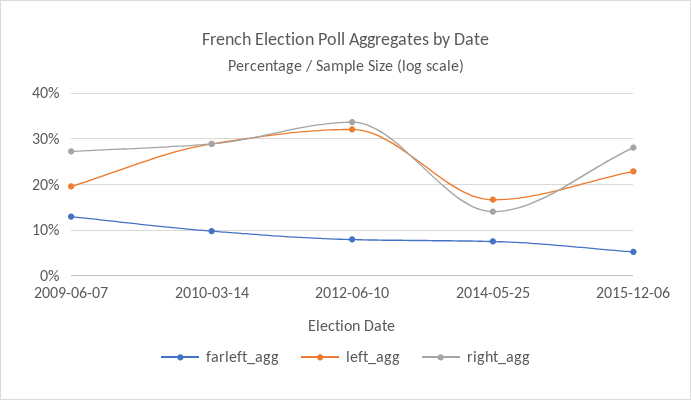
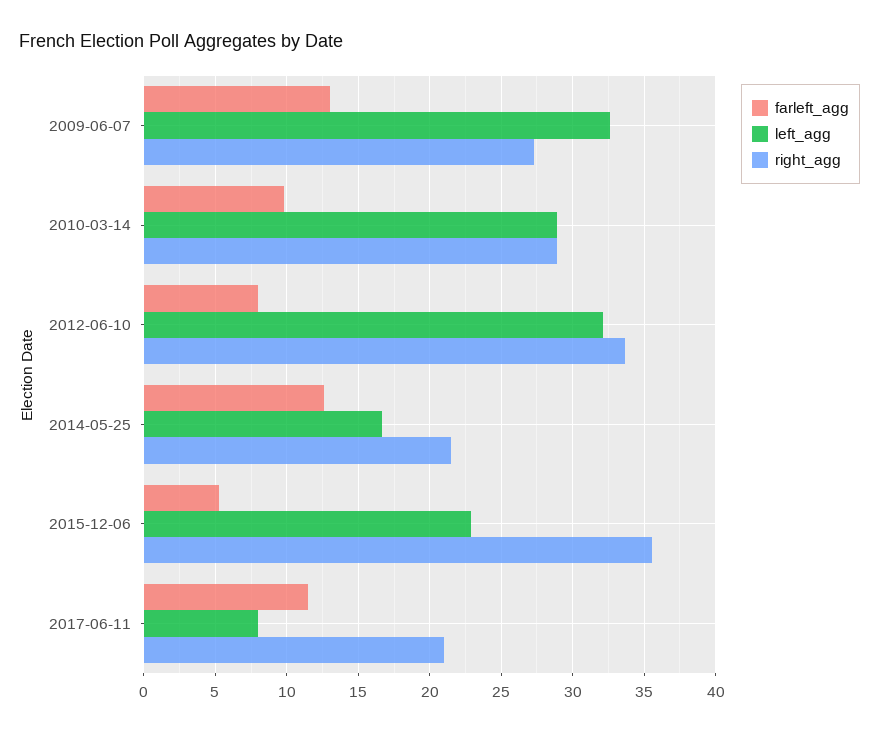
left_agg, 2009-06-07: 20 -> 32.5
farleft_agg, 2014-05-25: 8 -> 12.5
right_agg, 2014-05-25: 14 -> 21.5
right_agg, 2015-12-06: 28 -> 35.5
farleft_agg, 2017-06-11: none -> 11.5
left_agg, 2017-06-11: none -> 8
right_agg, 2017-06-11: none -> 21

